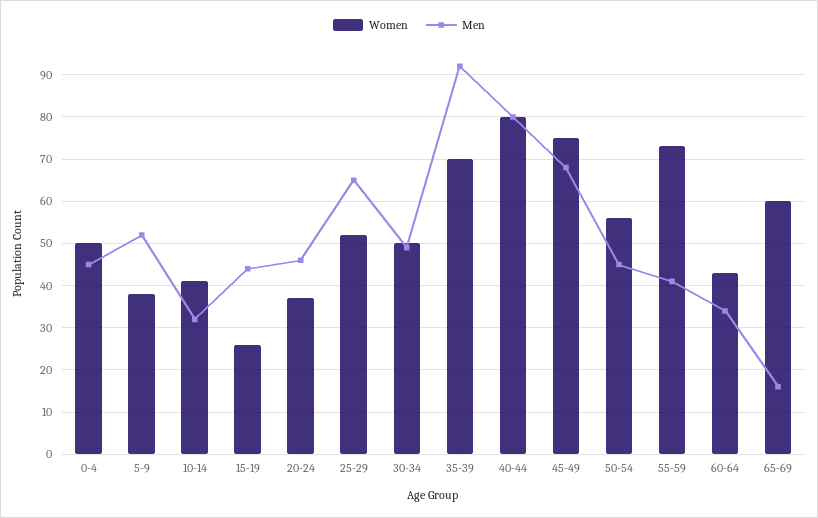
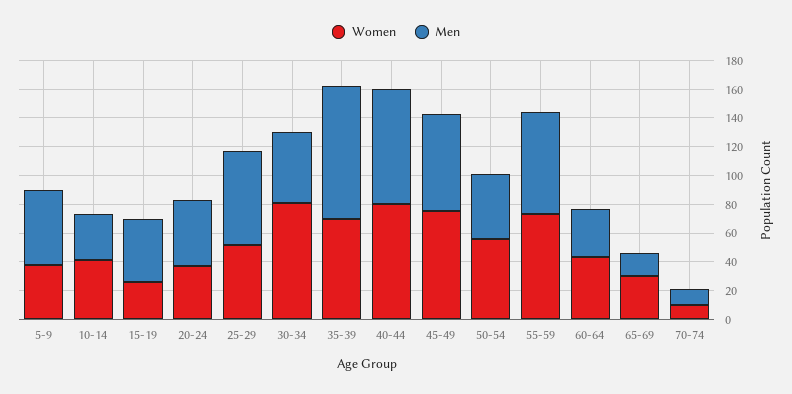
Women, 0-4: 50 -> none
Men, 0-4: 45 -> none
Women, 30-34: 50 -> 80
Men, 55-59: 40 -> 70
Women, 65-69: 60 -> 30
Women, 70-74: none -> 10
Men, 70-74: none -> 10

